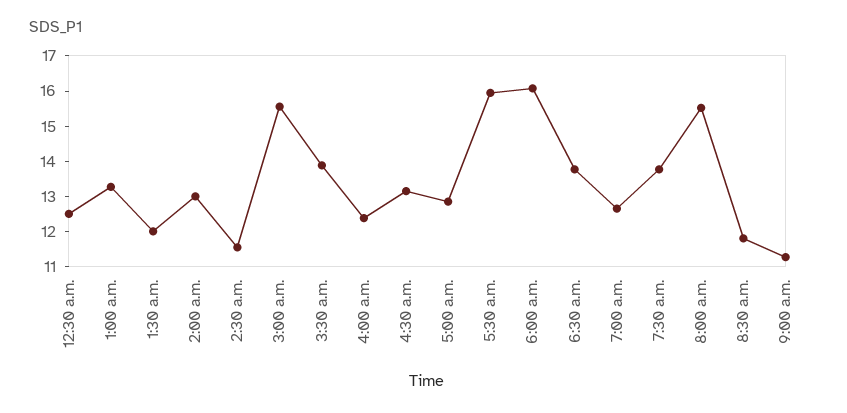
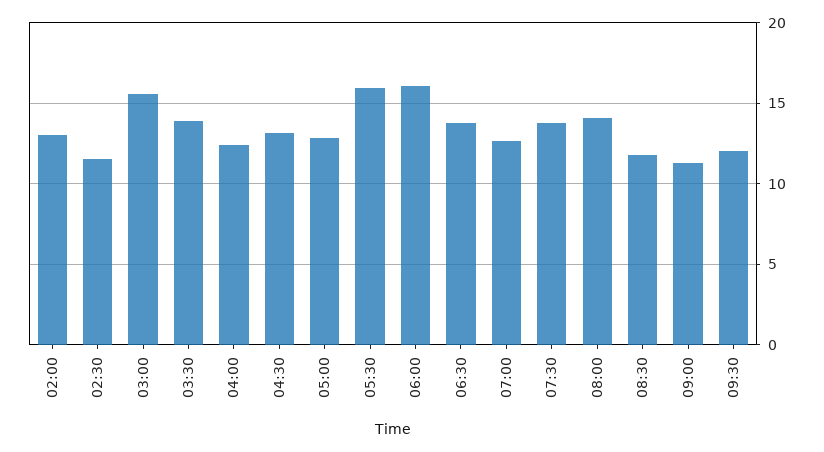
12:30 a.m.: 12.5 -> none
1:00 a.m.: 13.25 -> none
1:30 a.m.: 12 -> none
8:00 a.m.: 15.5 -> 14
09:30: none -> 12

